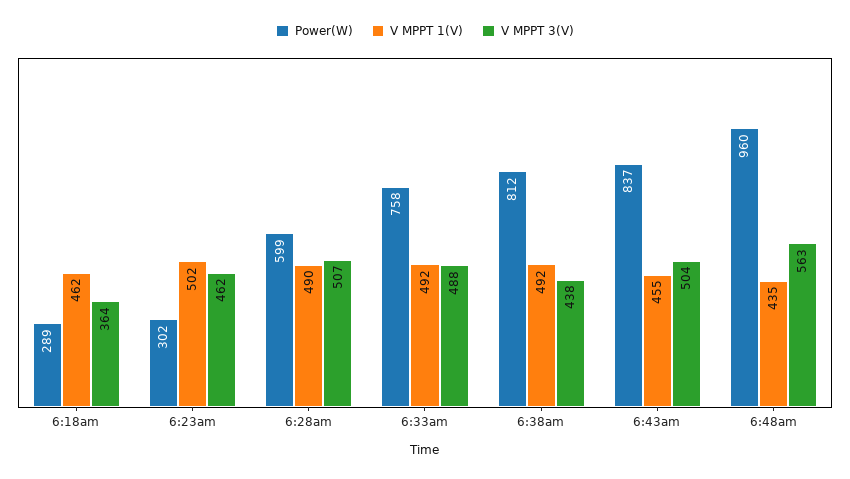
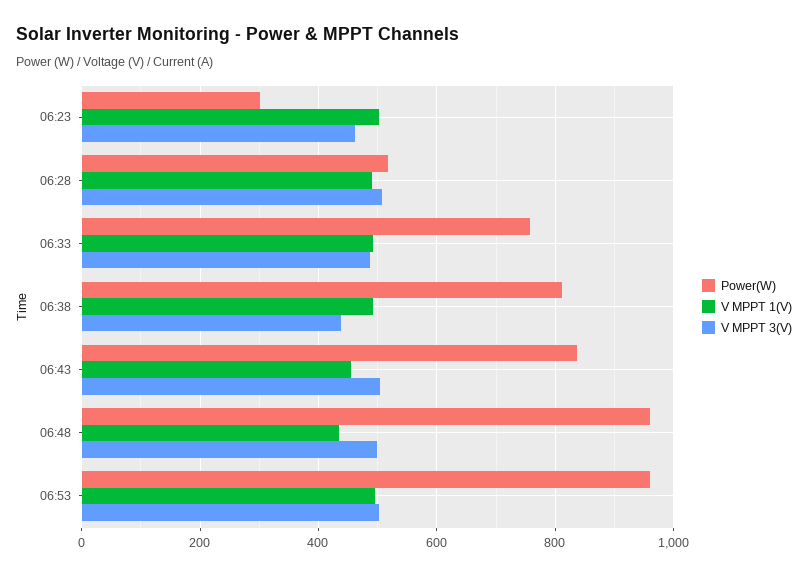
Power(W), 6:18am: 289 -> none
V MPPT 1(V), 6:18am: 462 -> none
V MPPT 3(V), 6:18am: 364 -> none
Power(W), 6:28am: 599 -> 520
V MPPT 3(V), 6:48am: 563 -> 500
Power(W), 06:53: none -> 960
V MPPT 1(V), 06:53: none -> 500
V MPPT 3(V), 06:53: none -> 500

